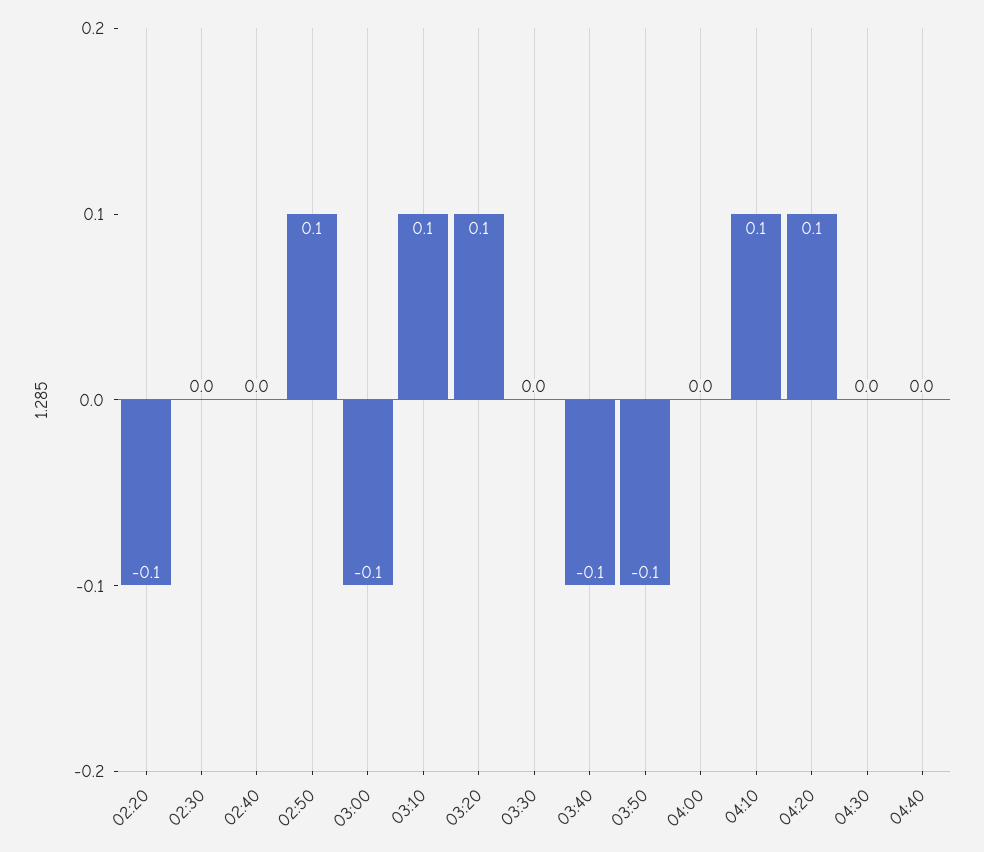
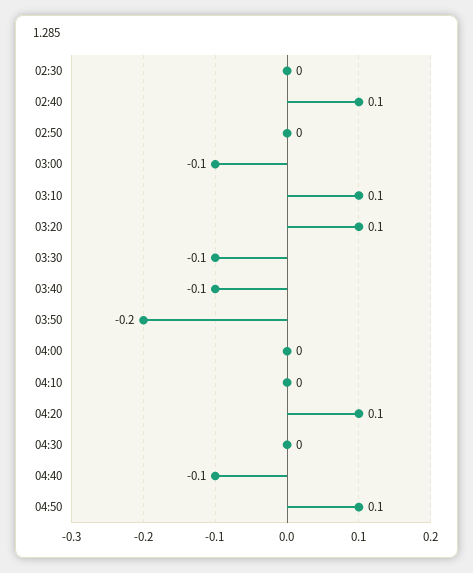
02:20: -0.1 -> none
02:40: 0 -> 0.1
02:50: 0.1 -> 0
03:30: 0 -> -0.1
03:50: -0.1 -> -0.2
04:10: 0.1 -> 0
04:40: 0 -> -0.1
04:50: none -> 0.1

